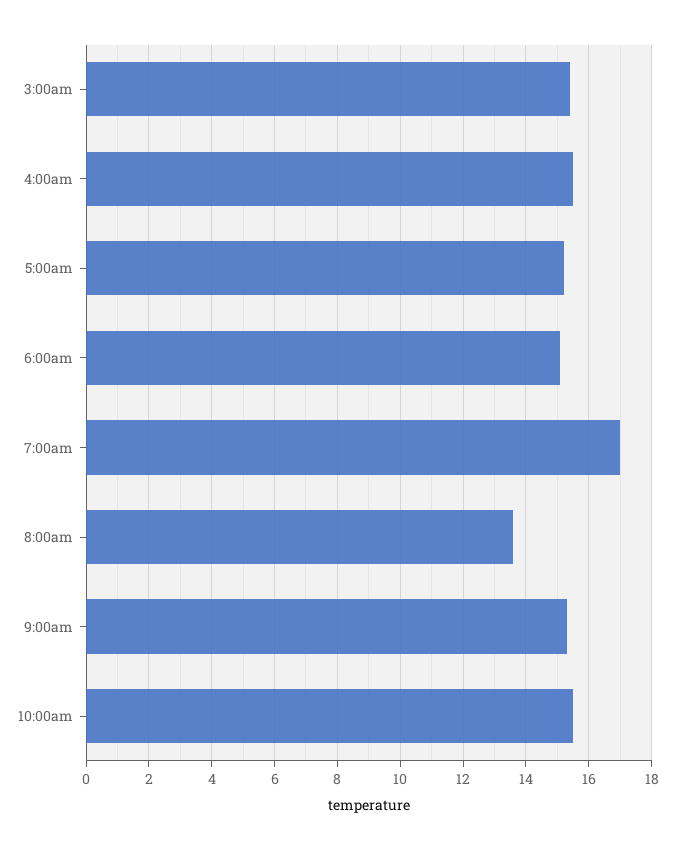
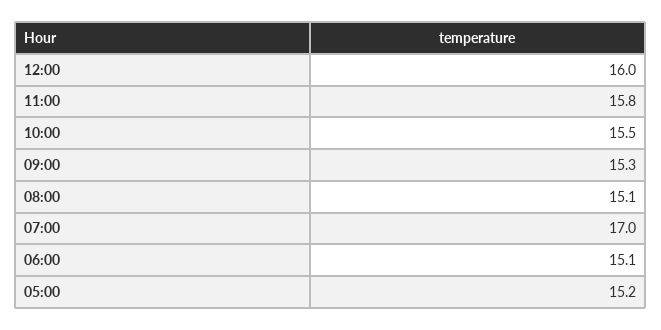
3:00am: 15.5 -> none
4:00am: 15.5 -> none
8:00am: 13.5 -> 15.1
12:00: none -> 16
11:00: none -> 15.8

